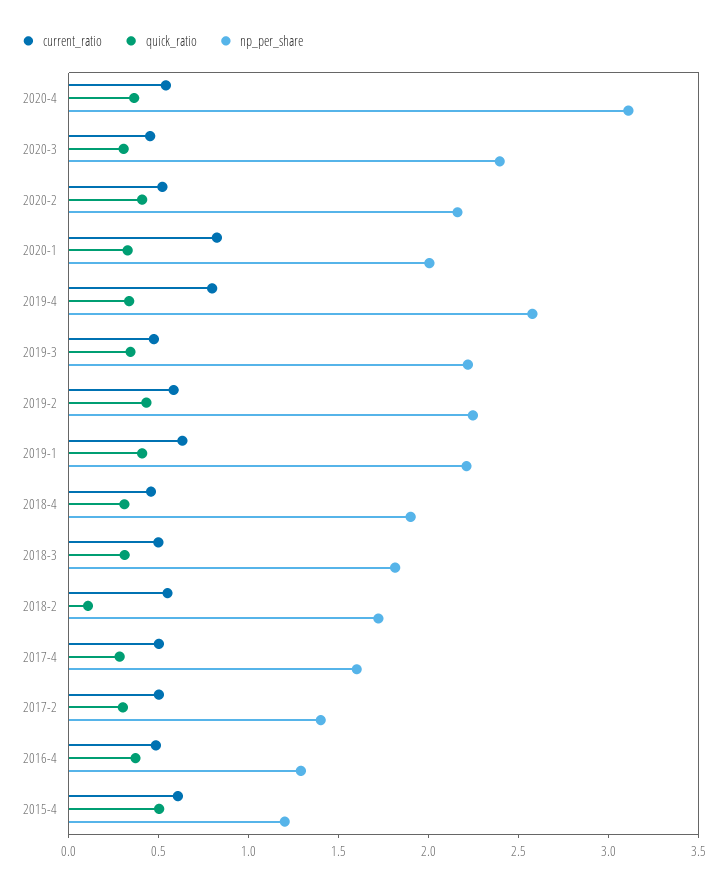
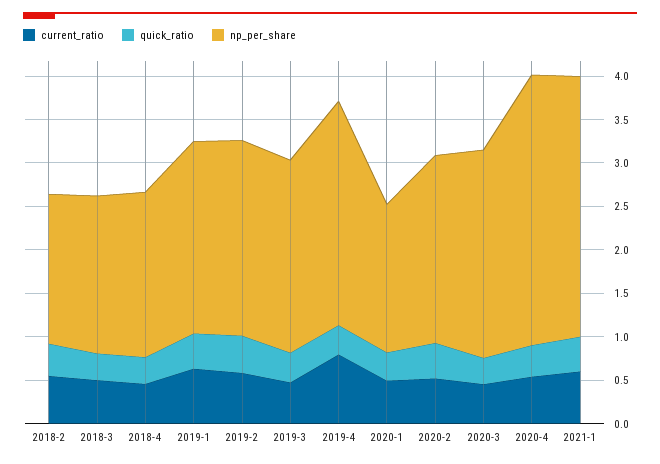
current_ratio, 2020-1: 0.8 -> 0.5
np_per_share, 2020-1: 2 -> 1.7
quick_ratio, 2018-2: 0.1 -> 0.4
current_ratio, 2017-4: 0.5 -> none
quick_ratio, 2017-4: 0.3 -> none
np_per_share, 2017-4: 1.6 -> none
current_ratio, 2017-2: 0.5 -> none
quick_ratio, 2017-2: 0.3 -> none
np_per_share, 2017-2: 1.4 -> none
current_ratio, 2016-4: 0.5 -> none
quick_ratio, 2016-4: 0.4 -> none
np_per_share, 2016-4: 1.3 -> none
current_ratio, 2015-4: 0.6 -> none
quick_ratio, 2015-4: 0.5 -> none
np_per_share, 2015-4: 1.2 -> none
current_ratio, 2021-1: none -> 0.6
quick_ratio, 2021-1: none -> 0.4
np_per_share, 2021-1: none -> 3

